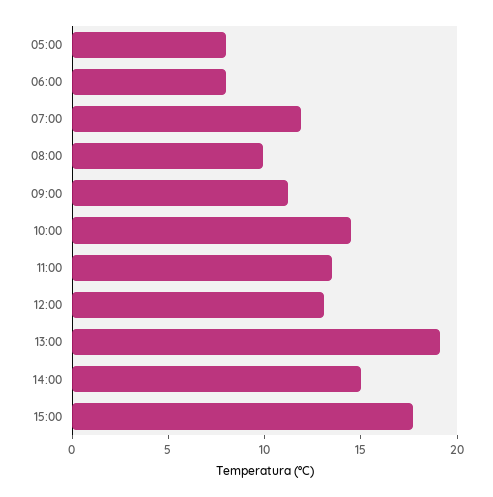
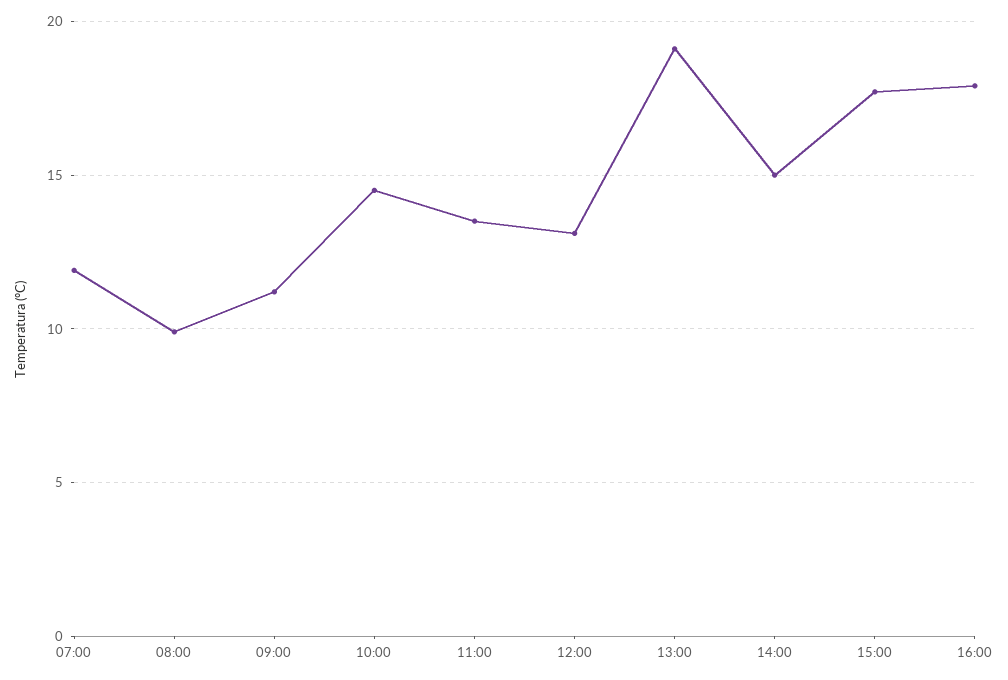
05:00: 8 -> none
06:00: 8 -> none
16:00: none -> 18

